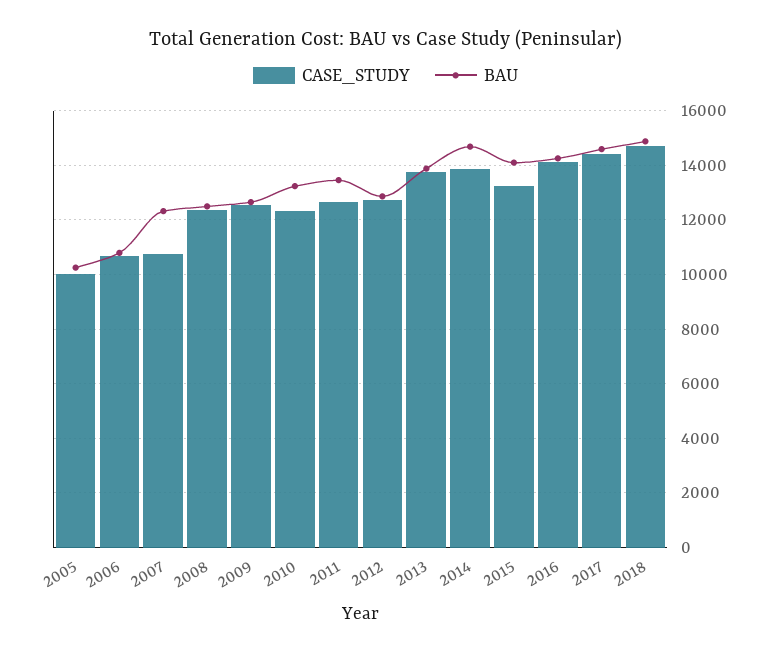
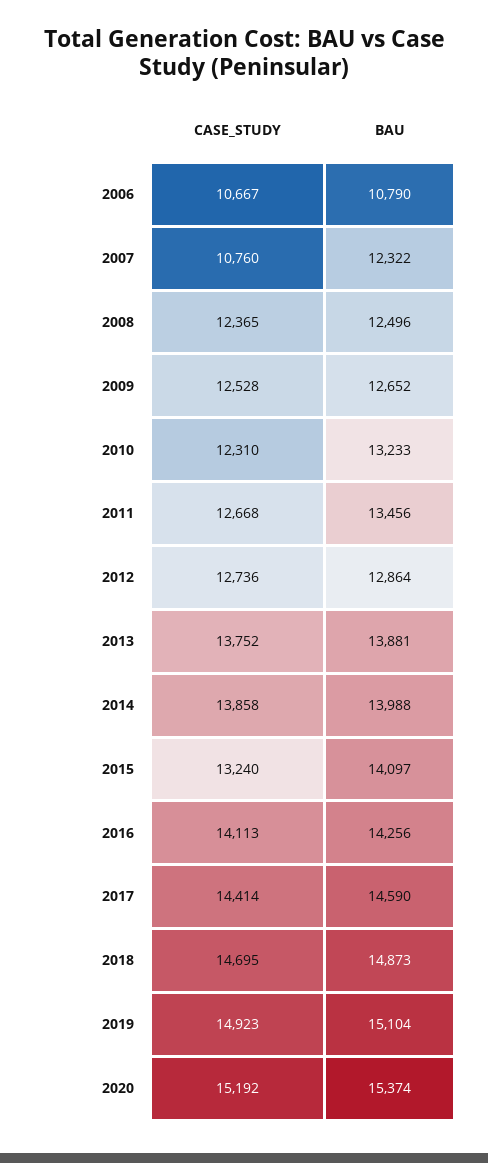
CASE_STUDY, 2005: 10000 -> none
BAU, 2005: 10250 -> none
BAU, 2014: 14750 -> 13988
CASE_STUDY, 2019: none -> 14923
BAU, 2019: none -> 15104
CASE_STUDY, 2020: none -> 15192
BAU, 2020: none -> 15374

